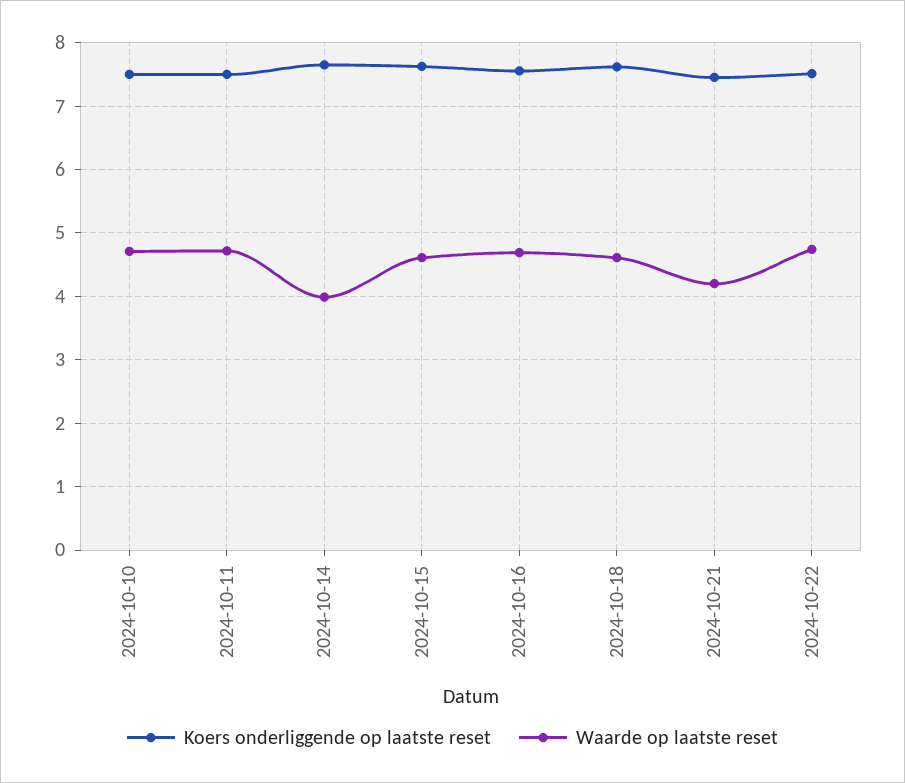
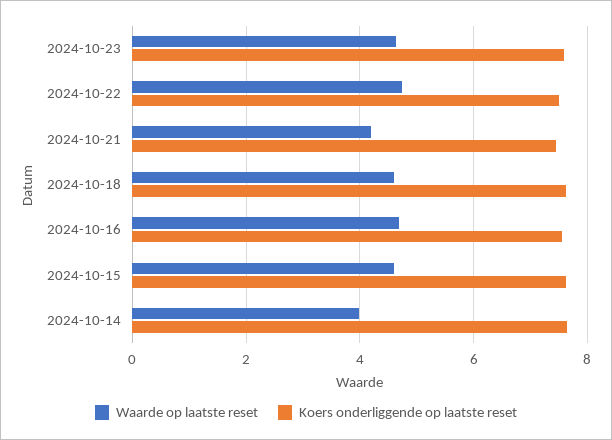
Koers onderliggende op laatste reset, 2024-10-10: 7.5 -> none
Waarde op laatste reset, 2024-10-10: 4.7 -> none
Koers onderliggende op laatste reset, 2024-10-11: 7.5 -> none
Waarde op laatste reset, 2024-10-11: 4.7 -> none
Waarde op laatste reset, 2024-10-23: none -> 4.6
Koers onderliggende op laatste reset, 2024-10-23: none -> 7.6

